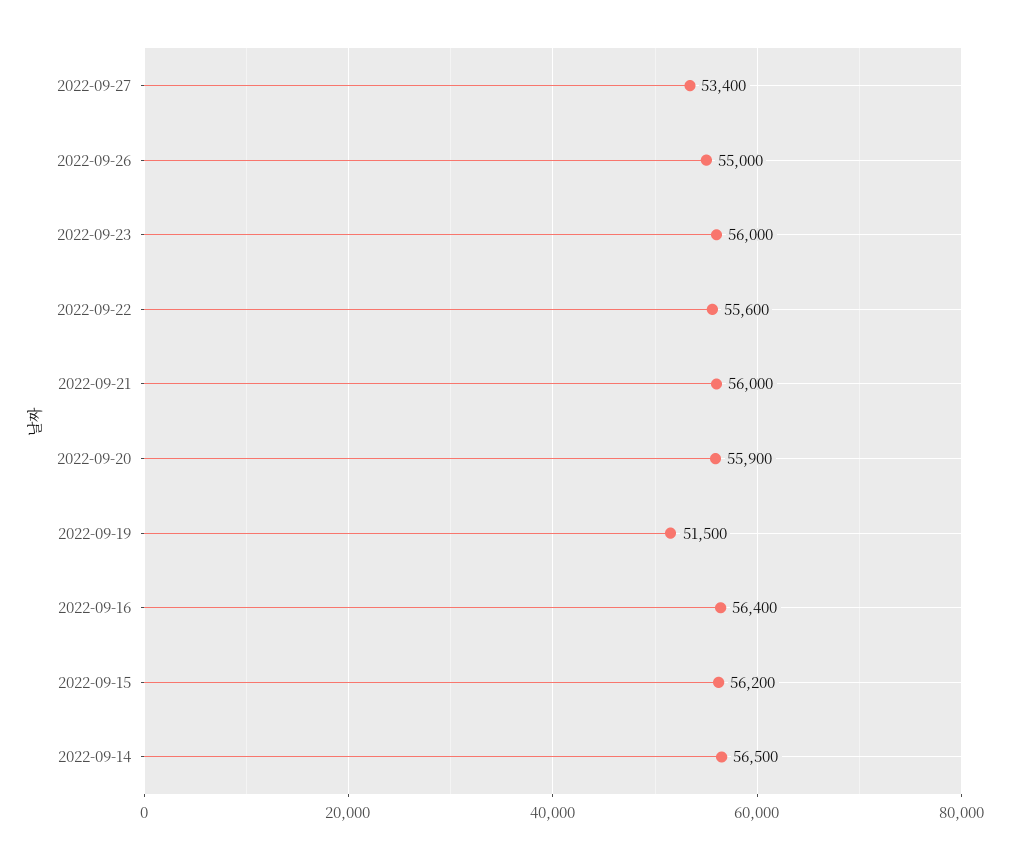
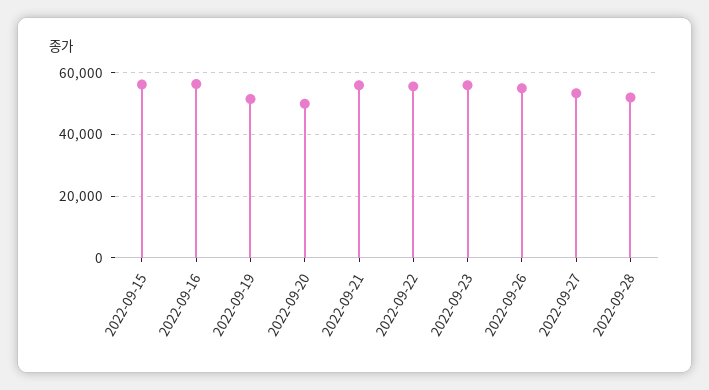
2022-09-20: 55900 -> 50000
2022-09-14: 56500 -> none
2022-09-28: none -> 52000

